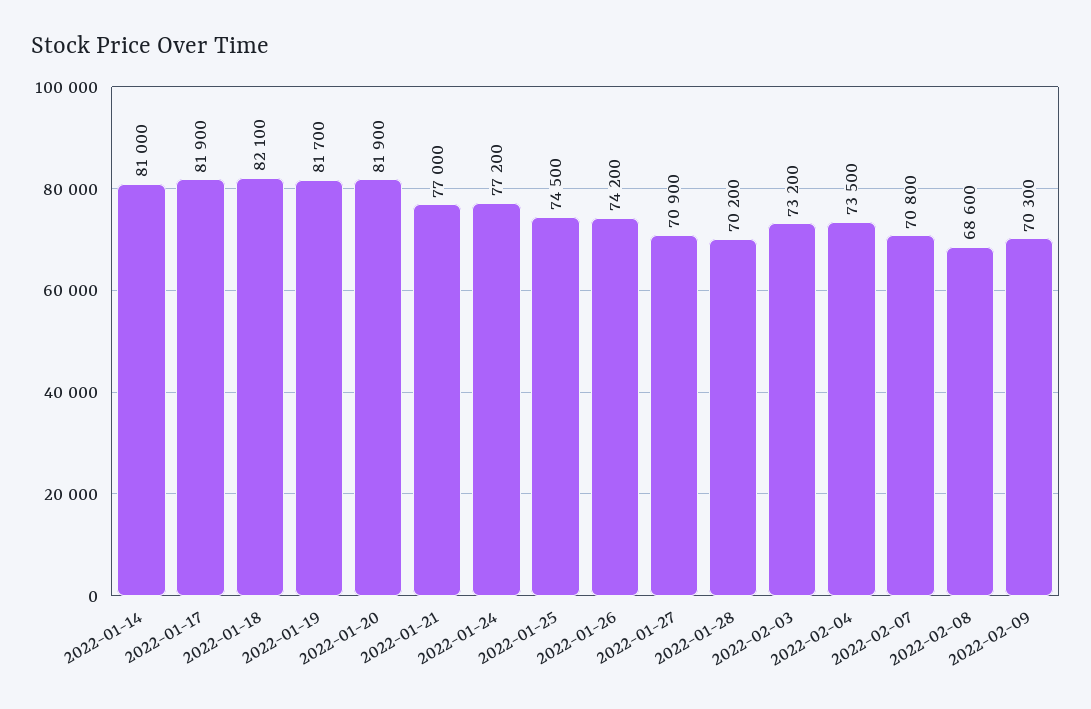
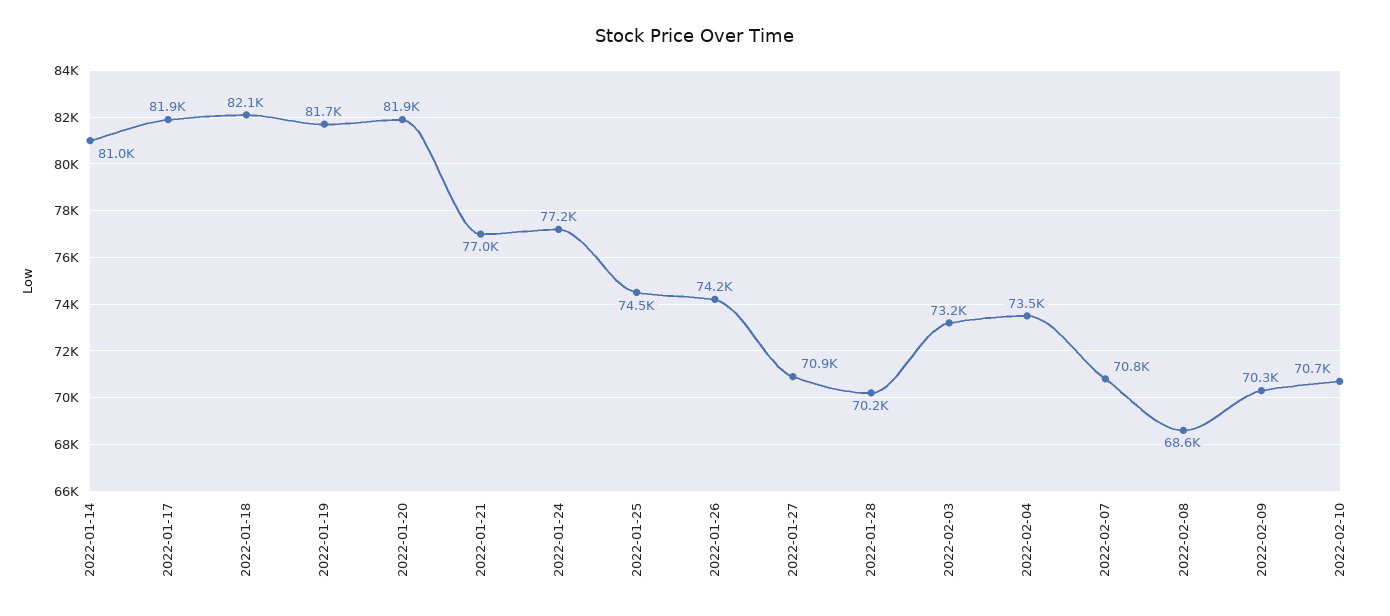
2022-02-10: none -> 70700

